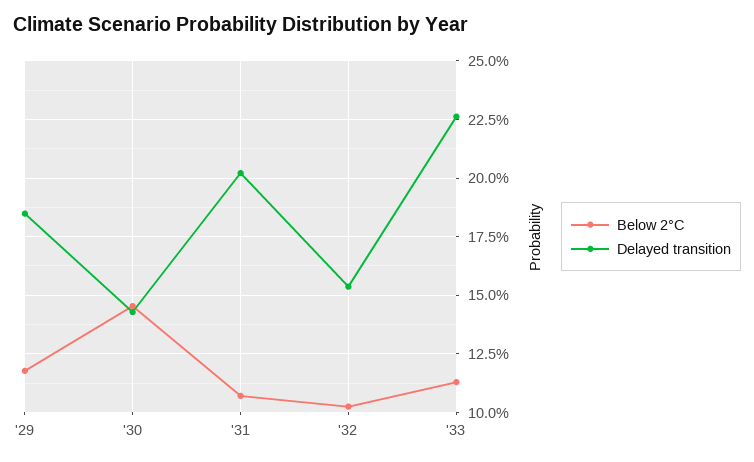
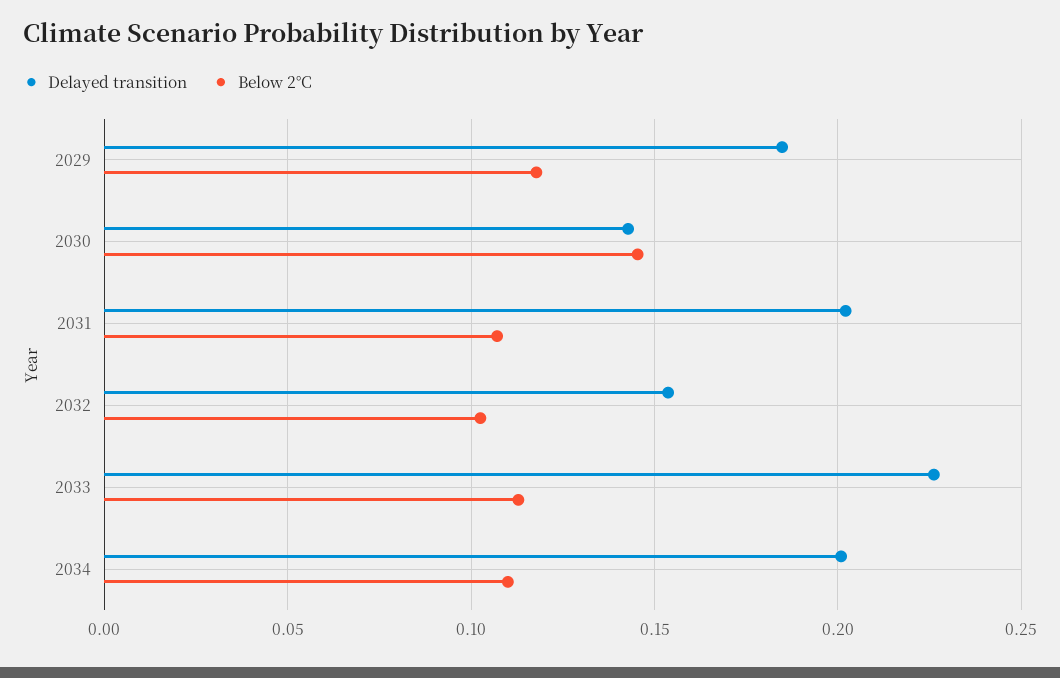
Delayed transition, 2034: none -> 0.2
Below 2°C, 2034: none -> 0.11

